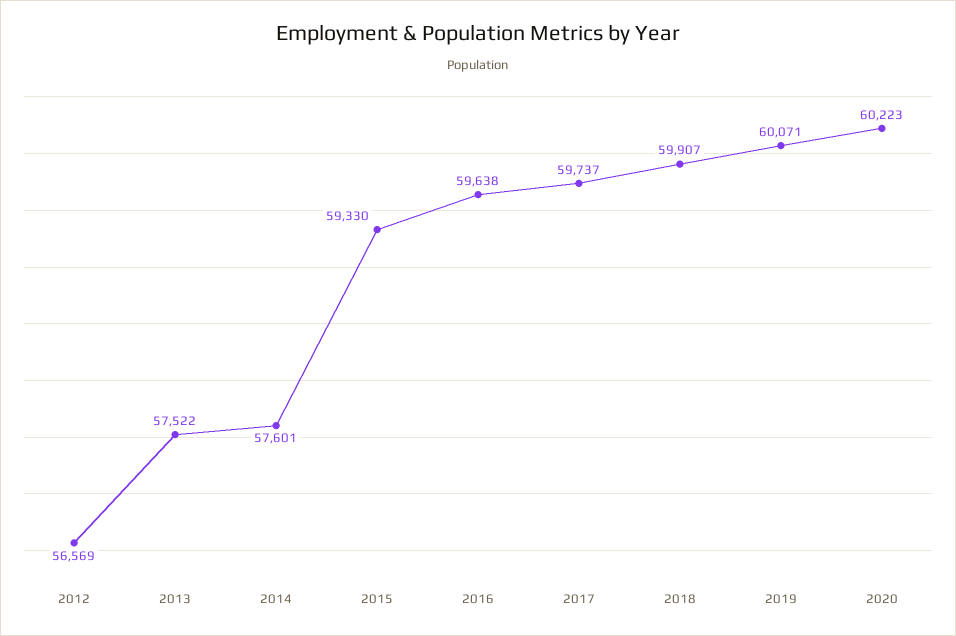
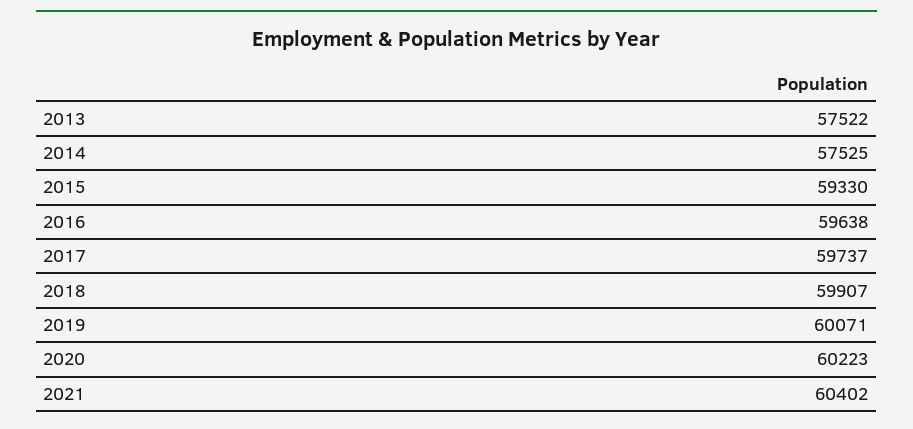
2012: 56569 -> none
2014: 57601 -> 57525
2021: none -> 60402

